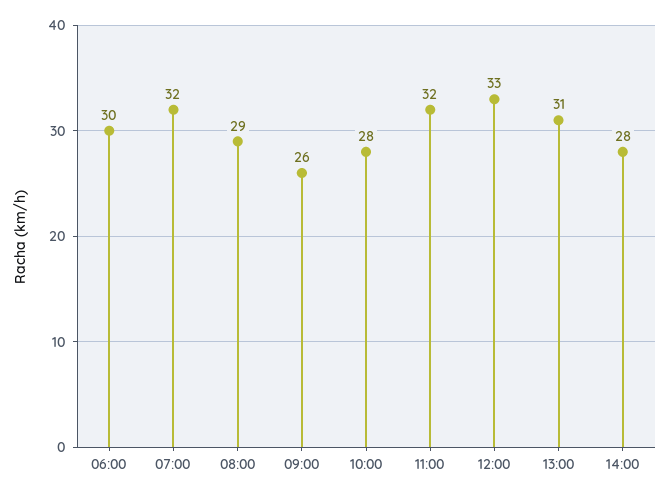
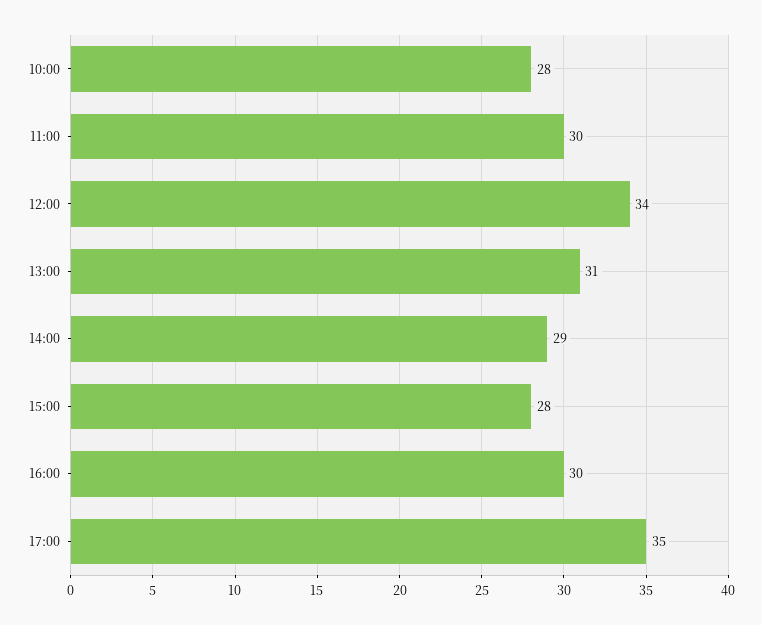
06:00: 30 -> none
07:00: 32 -> none
08:00: 29 -> none
09:00: 26 -> none
11:00: 32 -> 30
12:00: 33 -> 34
14:00: 28 -> 29
15:00: none -> 28
16:00: none -> 30
17:00: none -> 35

